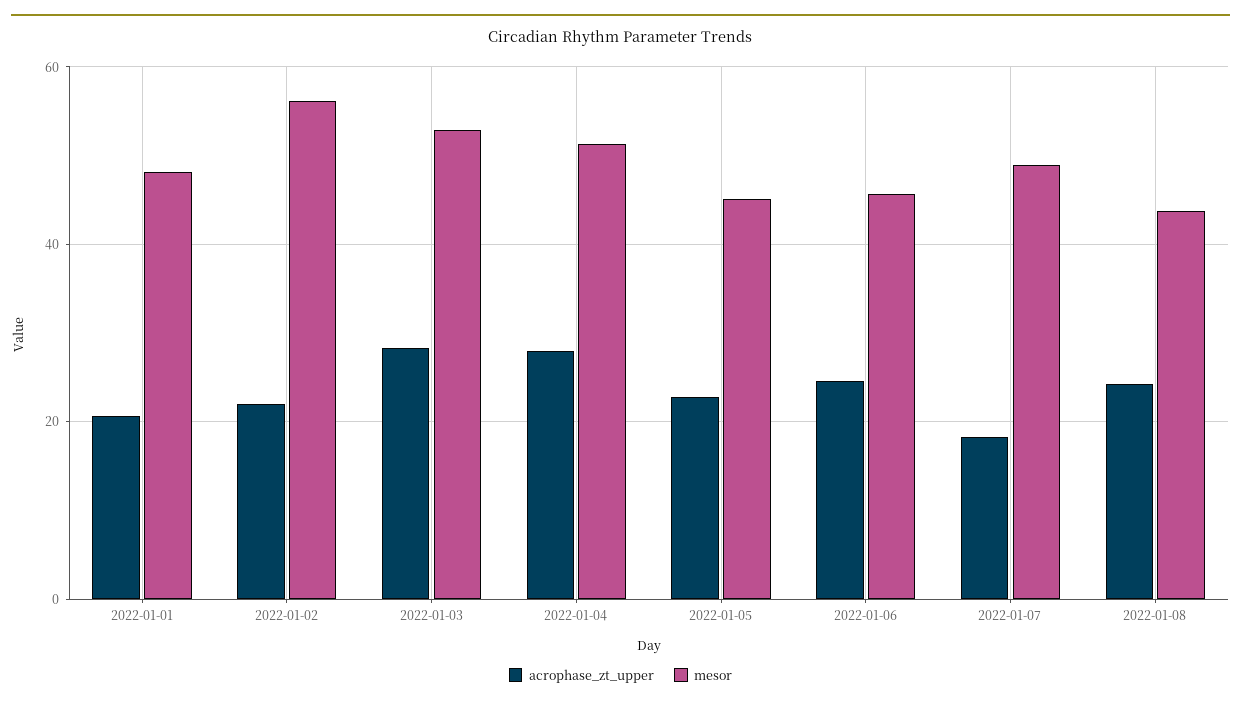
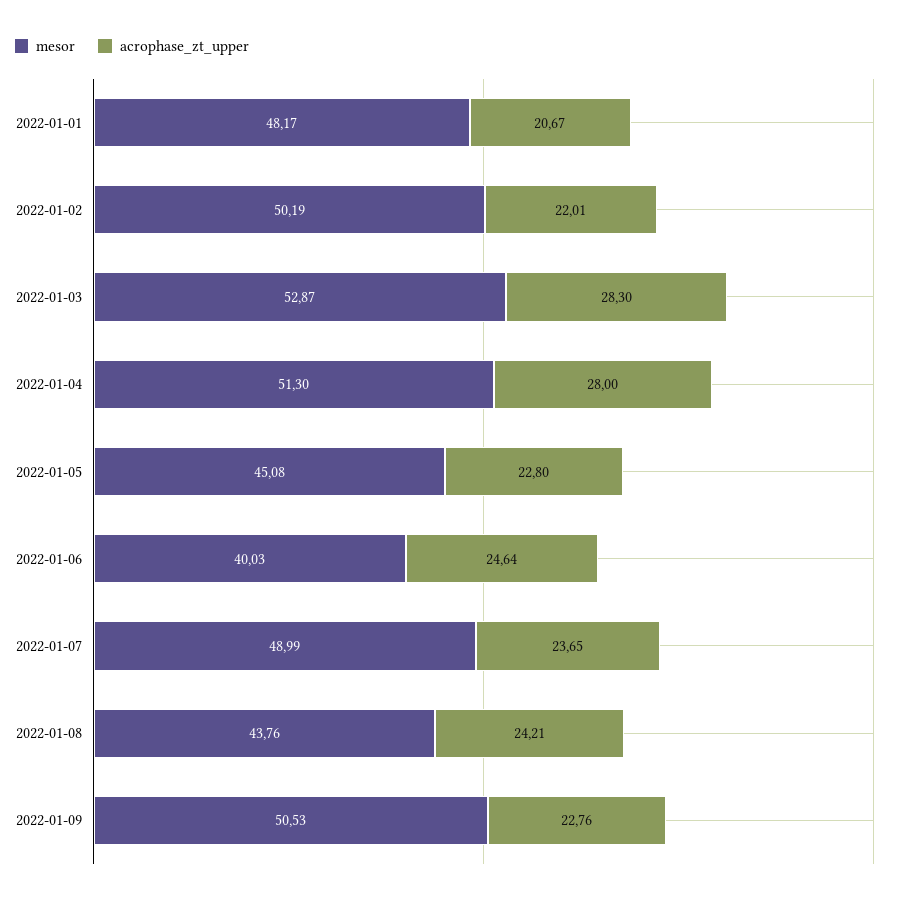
mesor, 2022-01-02: 56 -> 50.19
mesor, 2022-01-06: 46 -> 40.03
acrophase_zt_upper, 2022-01-07: 18 -> 23.65
mesor, 2022-01-09: none -> 50.53
acrophase_zt_upper, 2022-01-09: none -> 22.76

